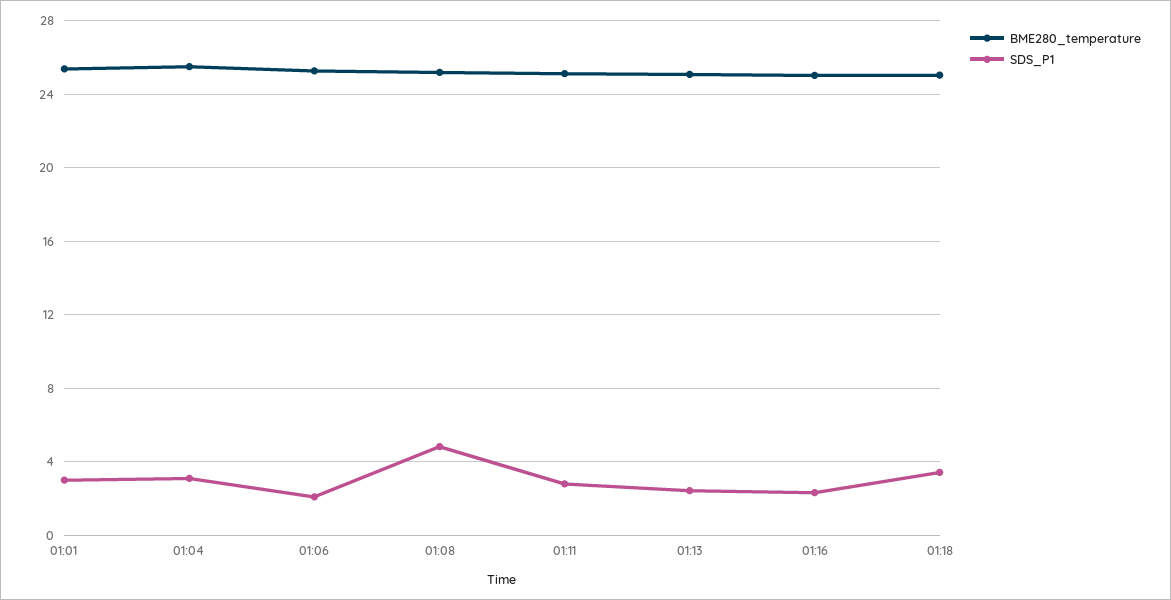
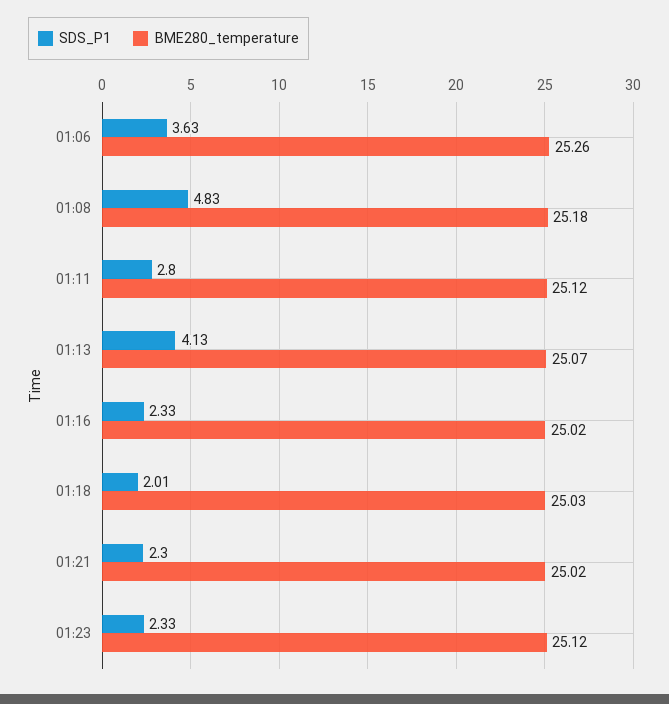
BME280_temperature, 01:01: 25.5 -> none
SDS_P1, 01:01: 3 -> none
BME280_temperature, 01:04: 25.5 -> none
SDS_P1, 01:04: 3 -> none
SDS_P1, 01:06: 2 -> 3.63
SDS_P1, 01:13: 2.5 -> 4.13
SDS_P1, 01:18: 3.5 -> 2.01
SDS_P1, 01:21: none -> 2.3
BME280_temperature, 01:21: none -> 25.02
SDS_P1, 01:23: none -> 2.33
BME280_temperature, 01:23: none -> 25.12

